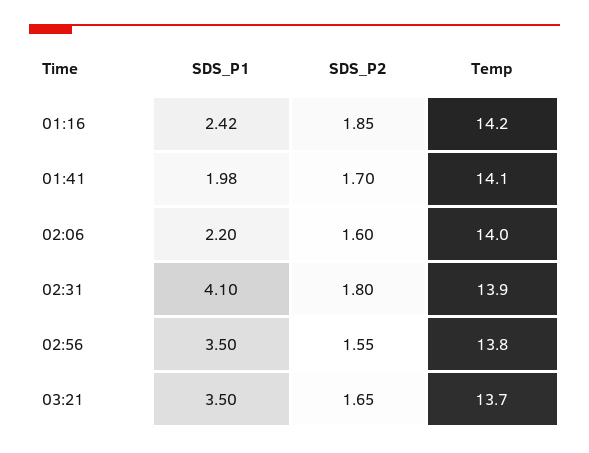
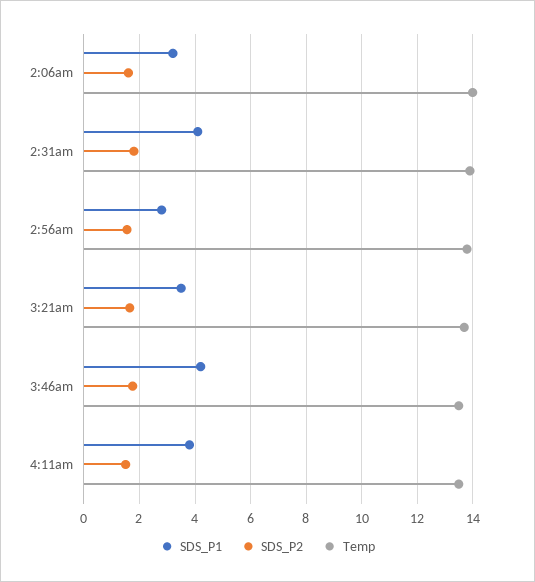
SDS_P1, 01:16: 2.42 -> none
SDS_P2, 01:16: 1.85 -> none
Temp, 01:16: 14.2 -> none
SDS_P1, 01:41: 1.98 -> none
SDS_P2, 01:41: 1.7 -> none
Temp, 01:41: 14.1 -> none
SDS_P1, 02:06: 2.2 -> 3.25
SDS_P1, 02:56: 3.5 -> 2.75
SDS_P1, 3:46am: none -> 4.25
SDS_P2, 3:46am: none -> 1.75
Temp, 3:46am: none -> 13.5
SDS_P1, 4:11am: none -> 3.75
SDS_P2, 4:11am: none -> 1.5
Temp, 4:11am: none -> 13.5

